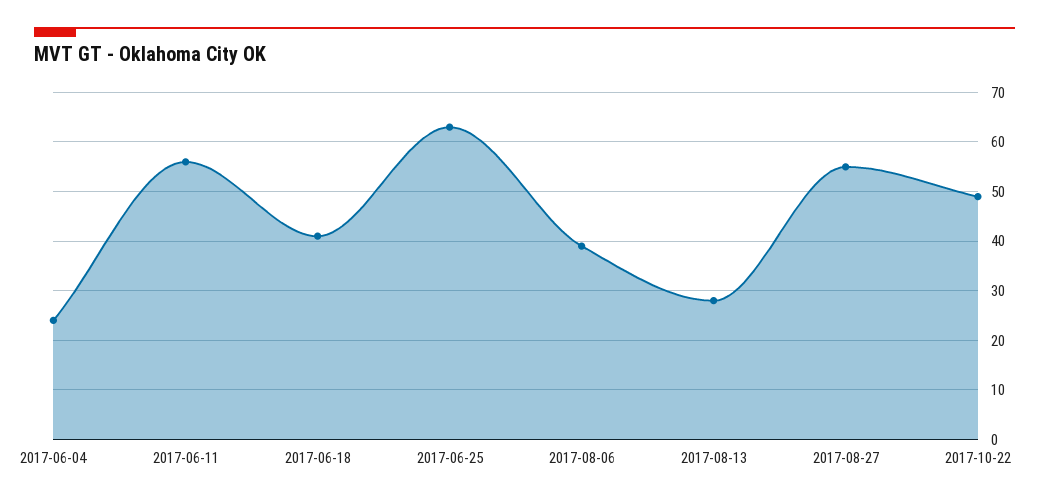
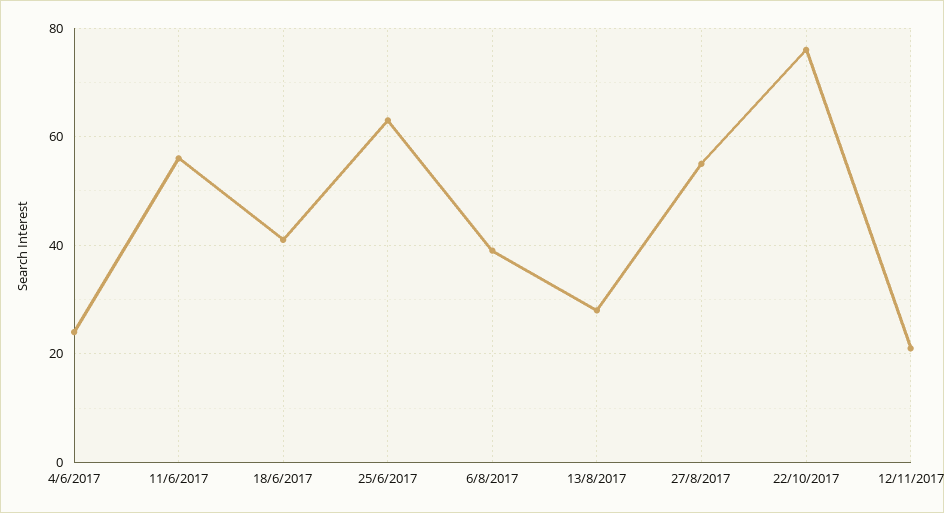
2017-10-22: 50 -> 75
12/11/2017: none -> 20

